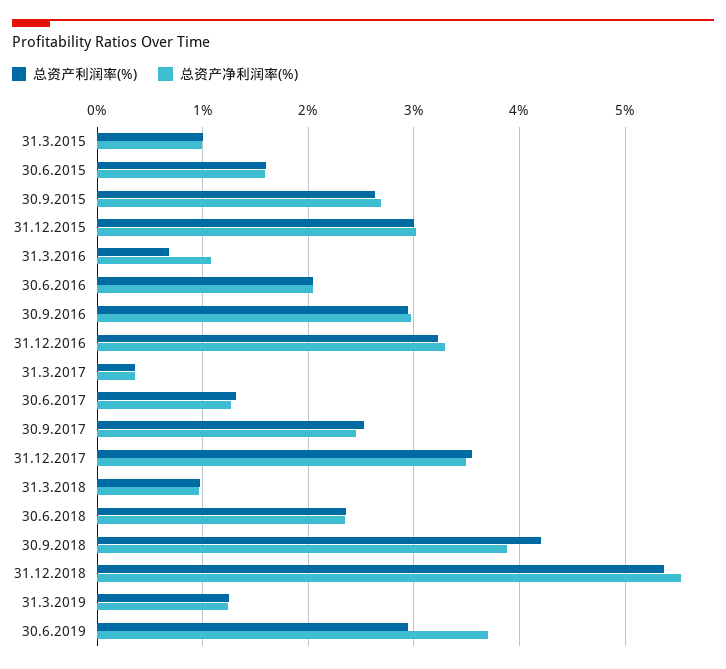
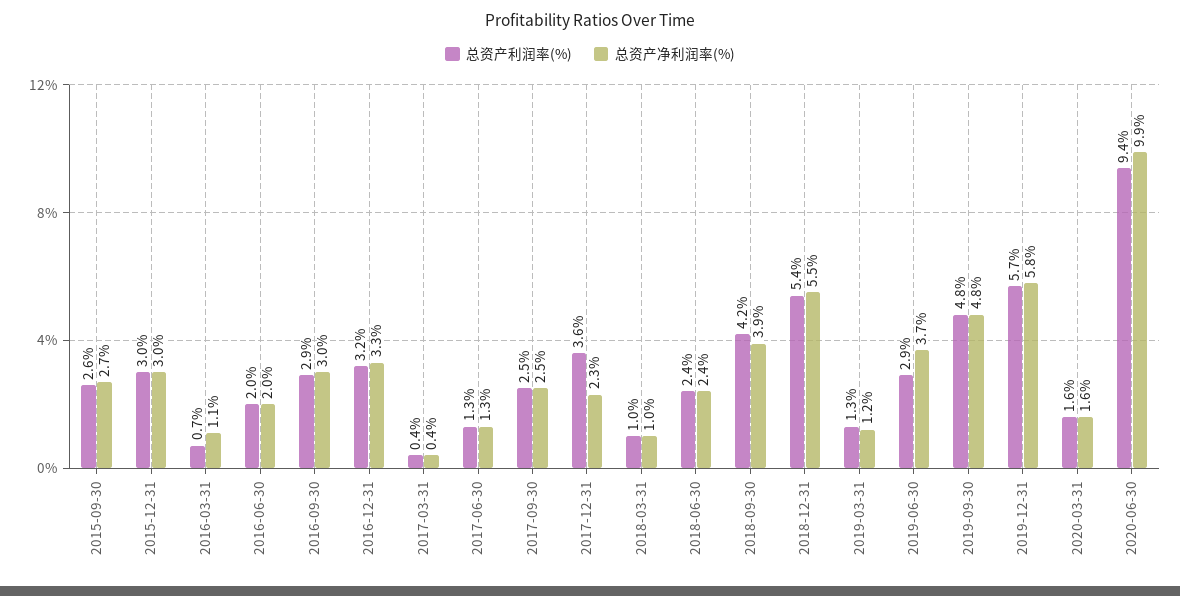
总资产利润率(%), 31.3.2015: 1 -> none
总资产净利润率(%), 31.3.2015: 1 -> none
总资产利润率(%), 30.6.2015: 1.6 -> none
总资产净利润率(%), 30.6.2015: 1.6 -> none
总资产净利润率(%), 31.12.2017: 3.5 -> 2.3
总资产利润率(%), 2019-09-30: none -> 4.8
总资产净利润率(%), 2019-09-30: none -> 4.8
总资产利润率(%), 2019-12-31: none -> 5.7
总资产净利润率(%), 2019-12-31: none -> 5.8
总资产利润率(%), 2020-03-31: none -> 1.6
总资产净利润率(%), 2020-03-31: none -> 1.6
总资产利润率(%), 2020-06-30: none -> 9.4
总资产净利润率(%), 2020-06-30: none -> 9.9

